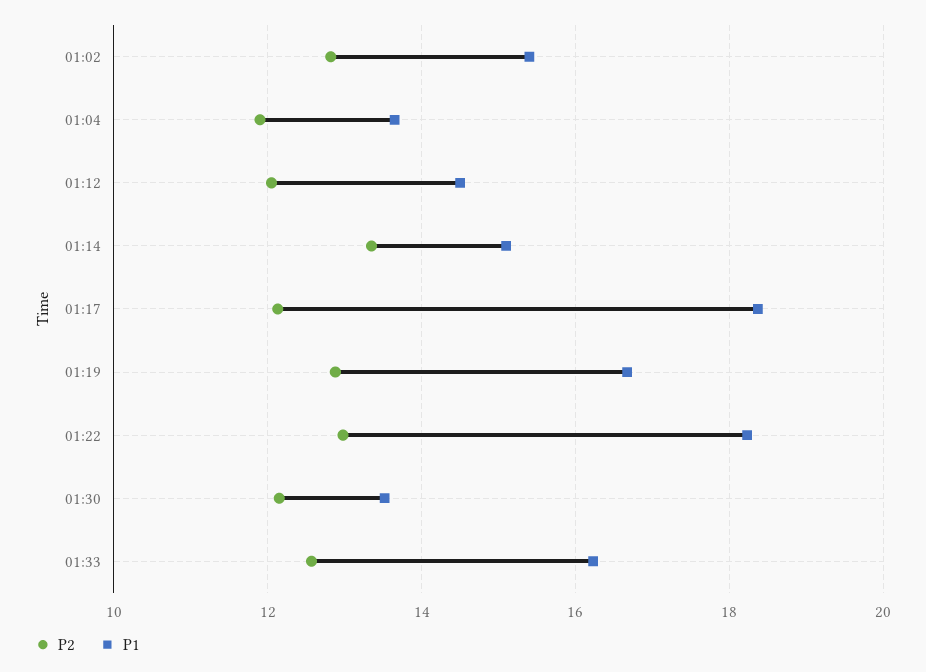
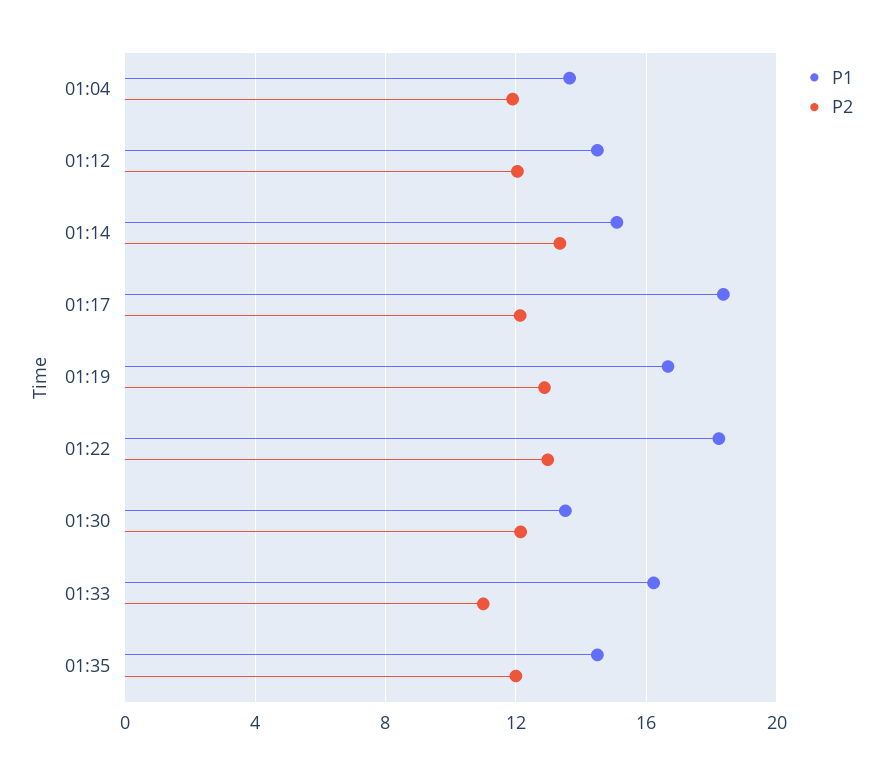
P2, 01:02: 12.8 -> none
P1, 01:02: 15.4 -> none
P2, 01:33: 12.6 -> 11
P1, 01:35: none -> 14.5
P2, 01:35: none -> 12

